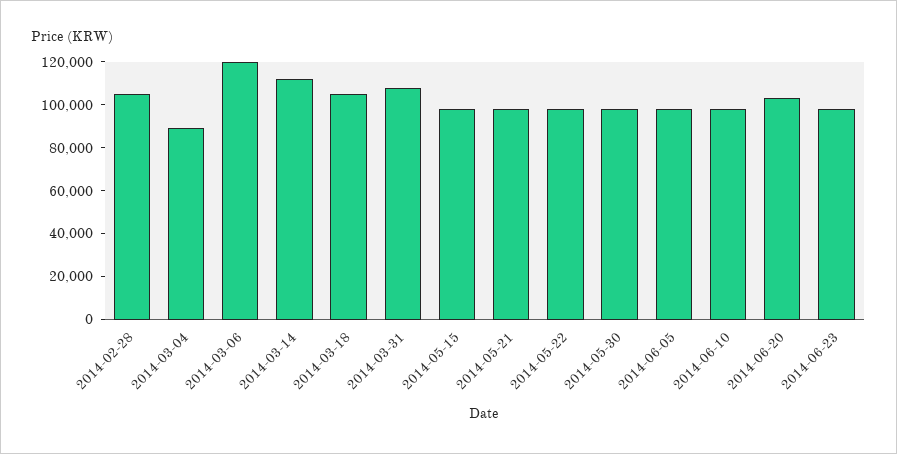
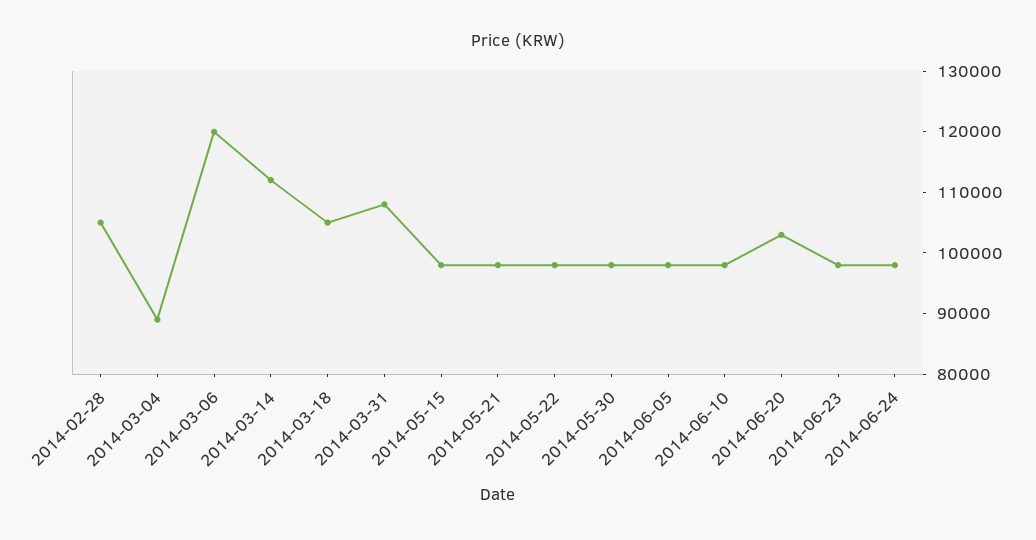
2014-06-24: none -> 98000

